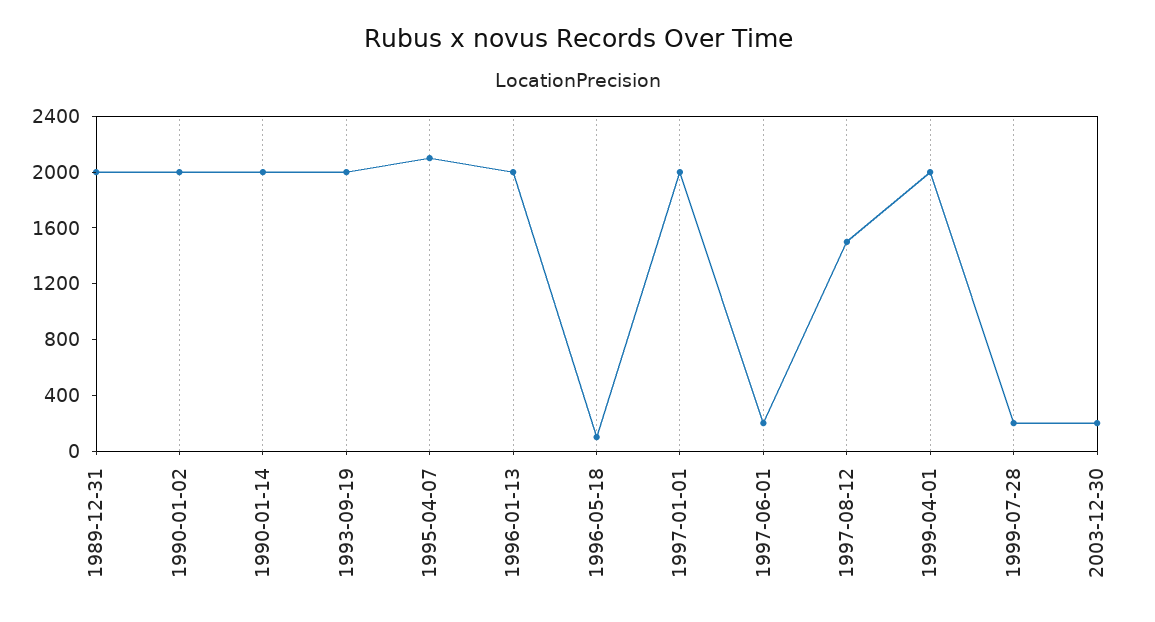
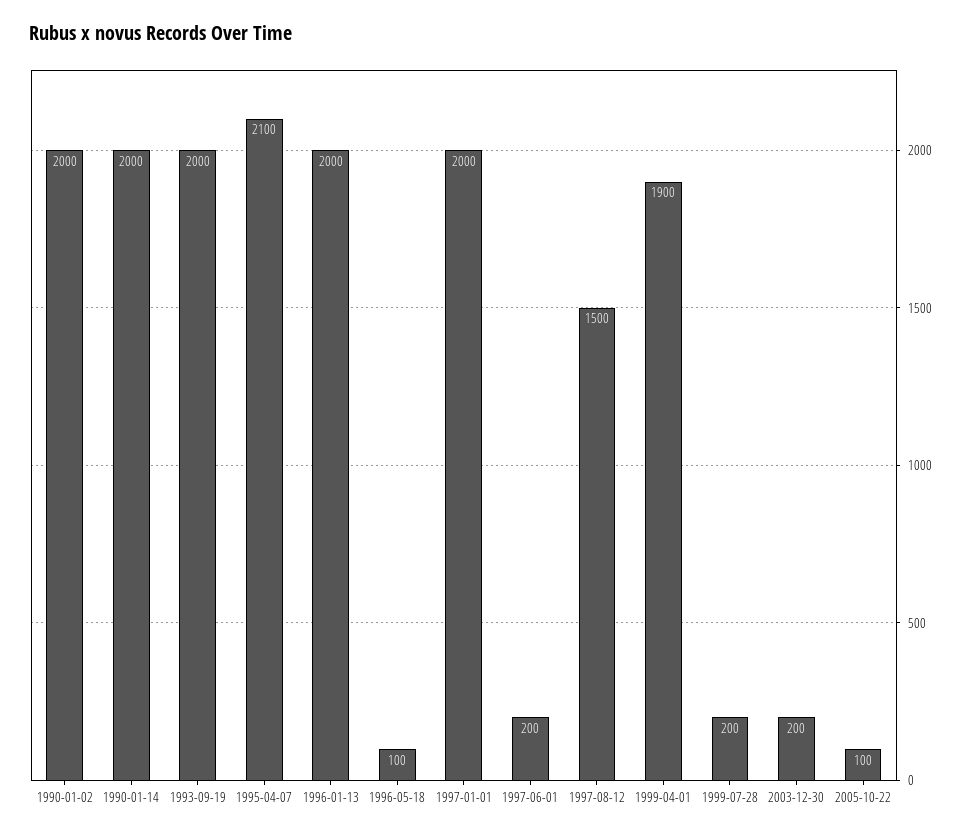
1989-12-31: 2000 -> none
1999-04-01: 2000 -> 1900
2005-10-22: none -> 100

